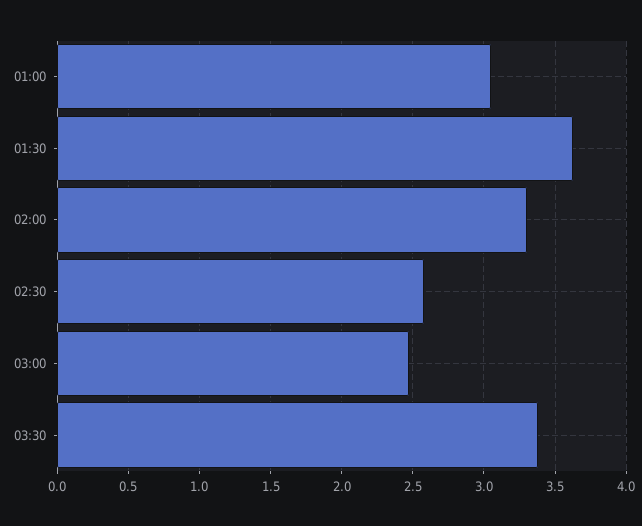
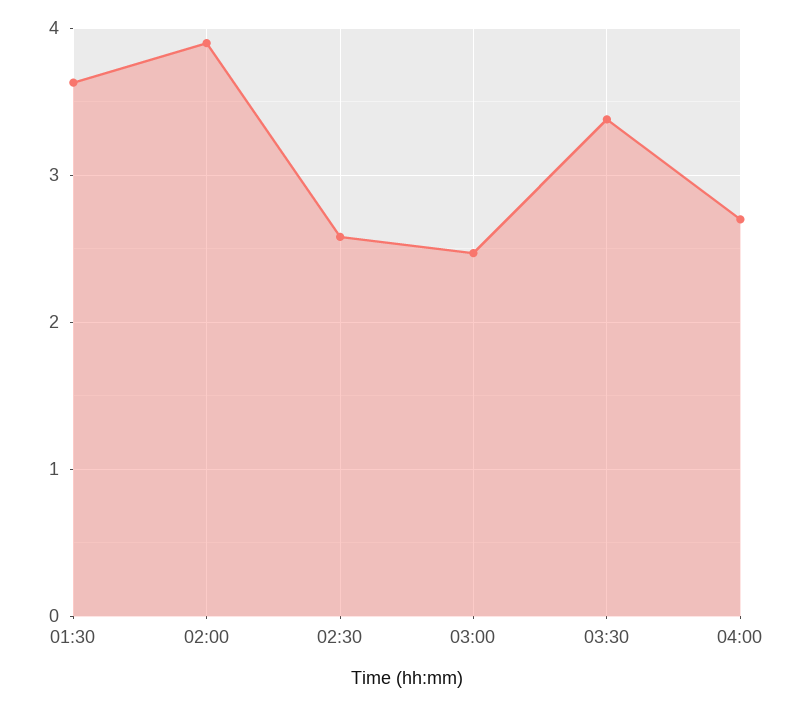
01:00: 3.05 -> none
02:00: 3.3 -> 3.9
04:00: none -> 2.7

